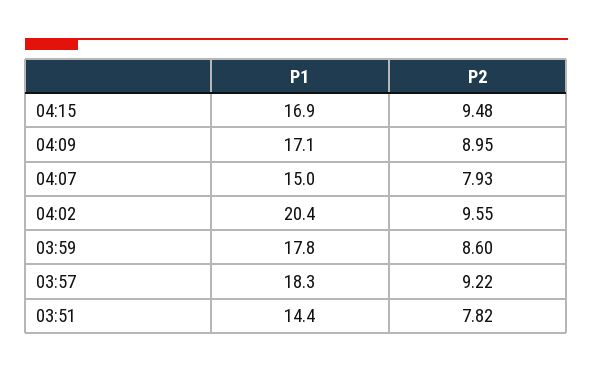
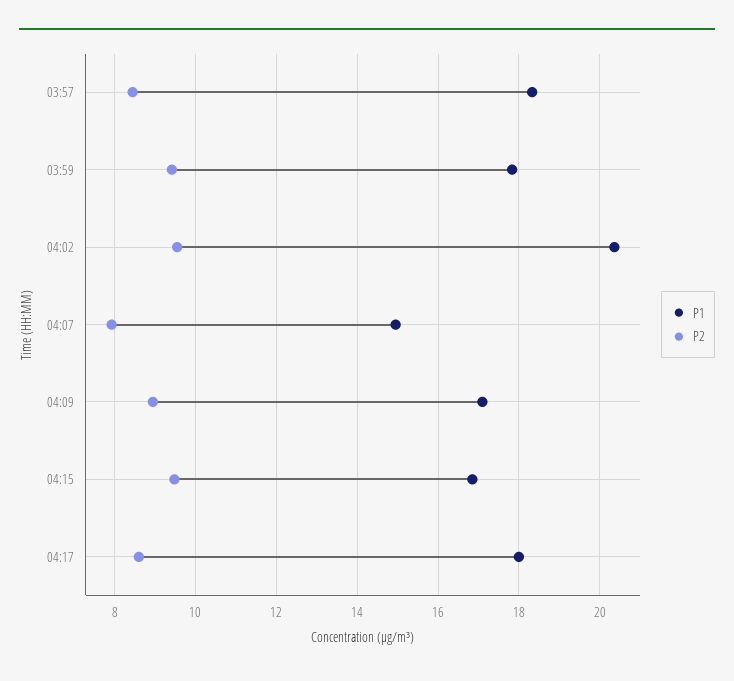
P2, 03:59: 8.6 -> 9.4
P2, 03:57: 9.22 -> 8.4
P1, 03:51: 14.4 -> none
P2, 03:51: 7.82 -> none
P1, 04:17: none -> 18
P2, 04:17: none -> 8.6

